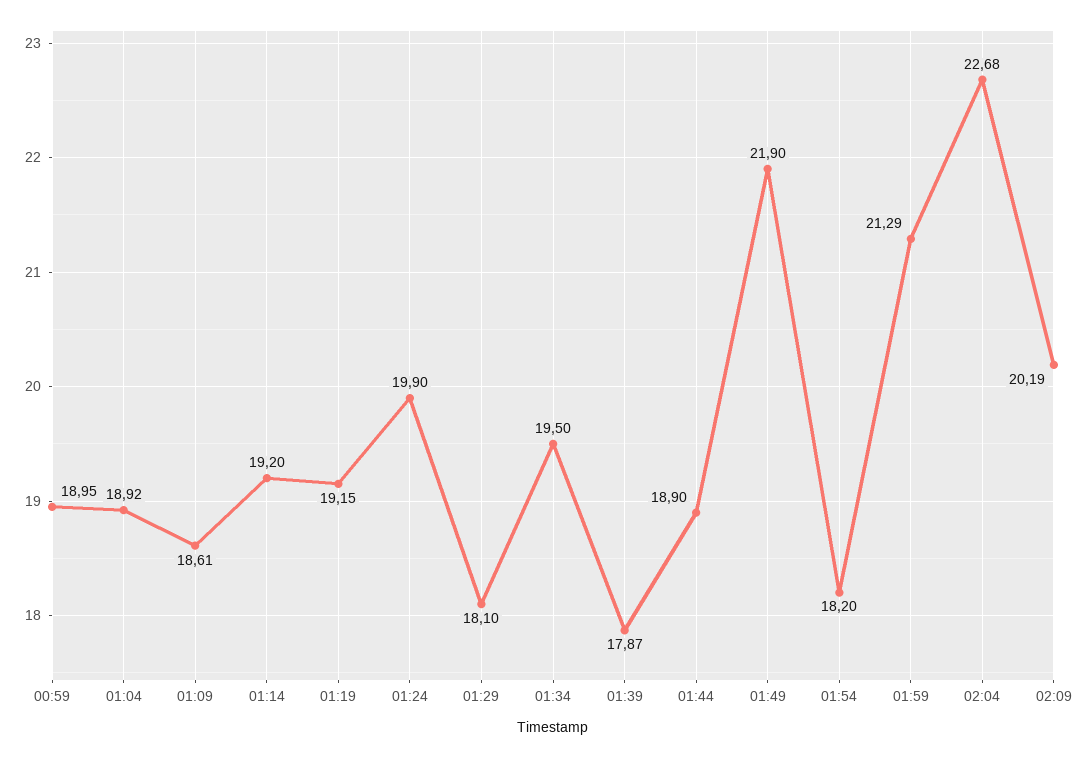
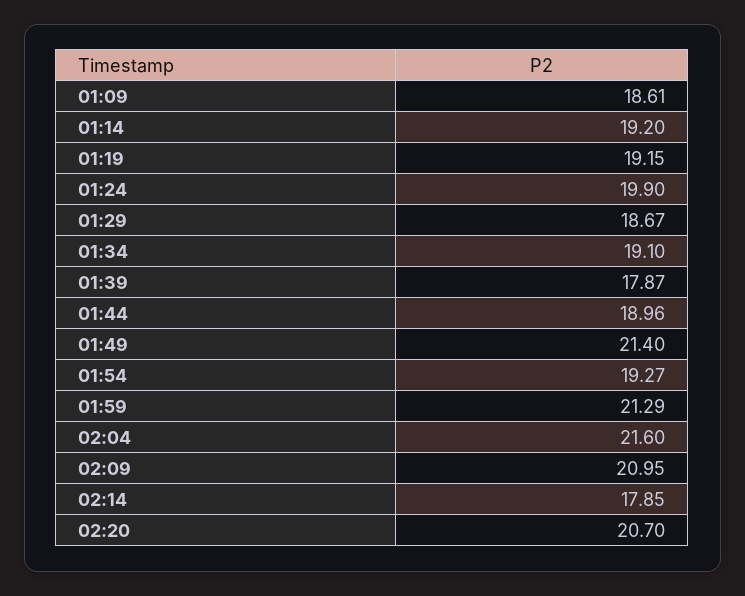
00:59: 18.95 -> none
01:04: 18.92 -> none
01:29: 18.1 -> 18.67
01:34: 19.5 -> 19.1
01:44: 18.9 -> 18.96
01:49: 21.9 -> 21.4
01:54: 18.2 -> 19.27
02:04: 22.68 -> 21.6
02:09: 20.19 -> 20.95
02:14: none -> 17.85
02:20: none -> 20.7

